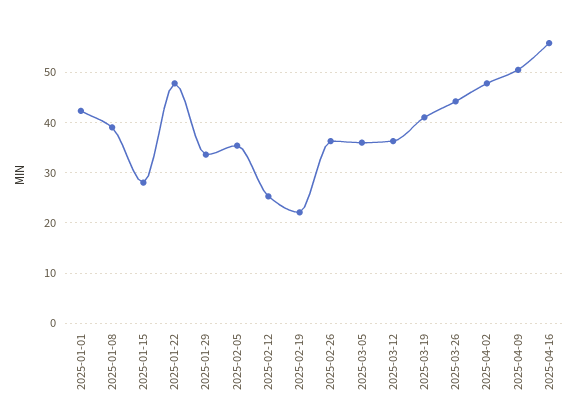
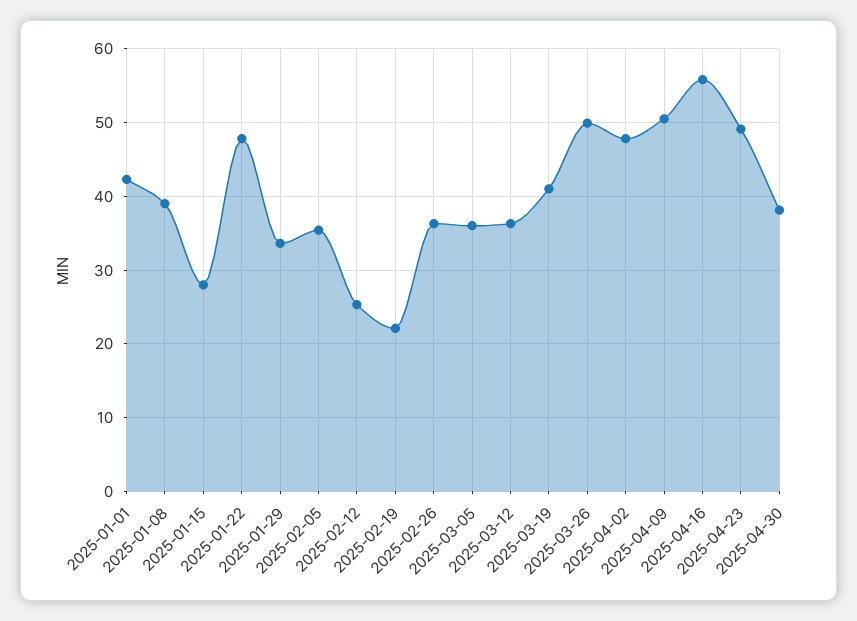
2025-03-26: 44 -> 50
2025-04-23: none -> 49
2025-04-30: none -> 38

